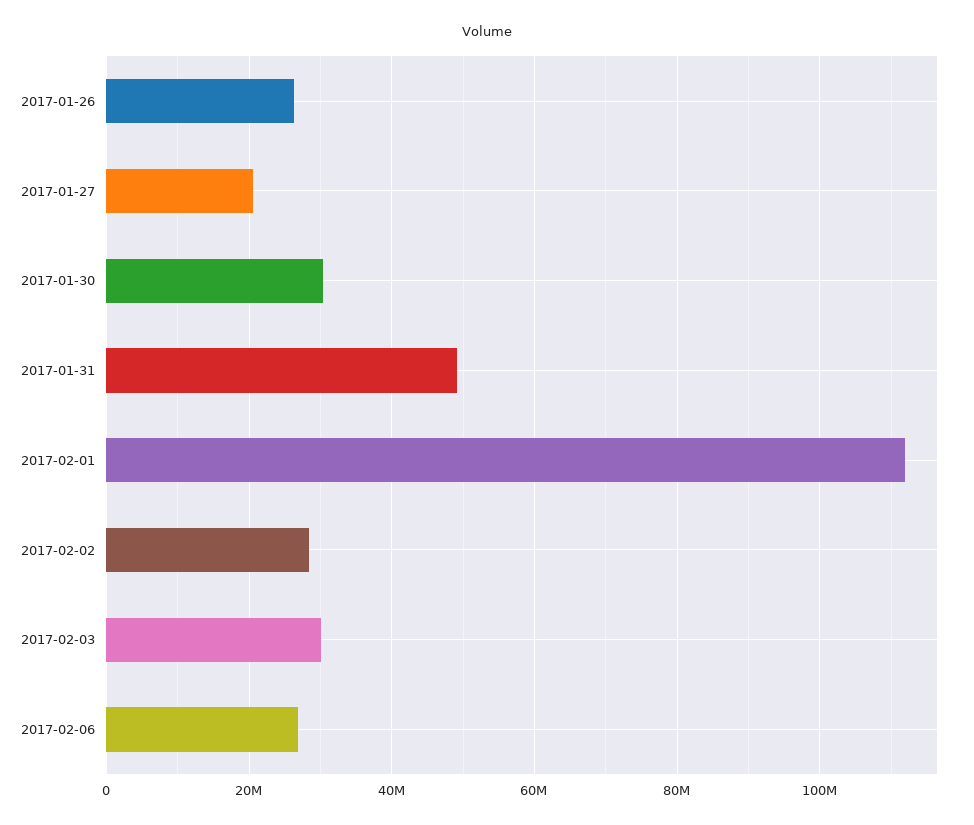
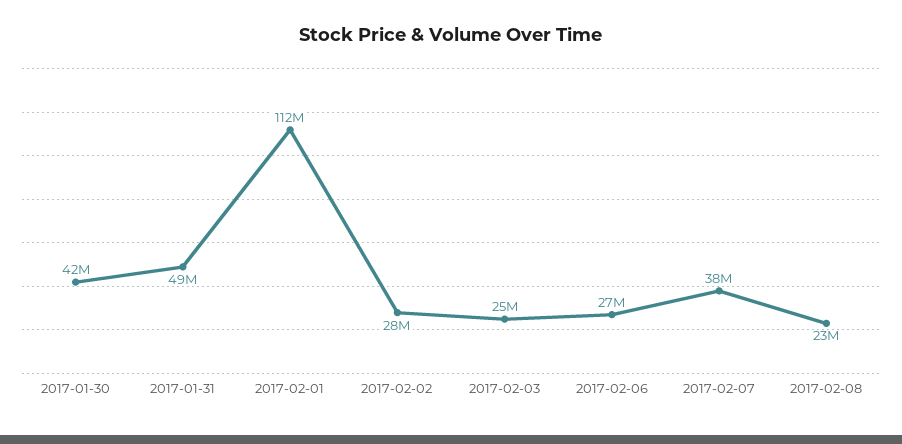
2017-01-26: 26000000 -> none
2017-01-27: 20000000 -> none
2017-01-30: 30000000 -> 42000000
2017-02-03: 30000000 -> 25000000
2017-02-07: none -> 38000000
2017-02-08: none -> 23000000

